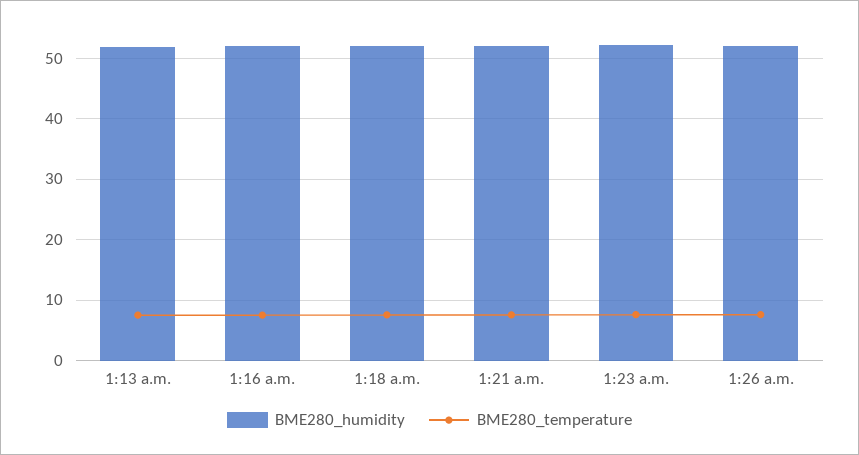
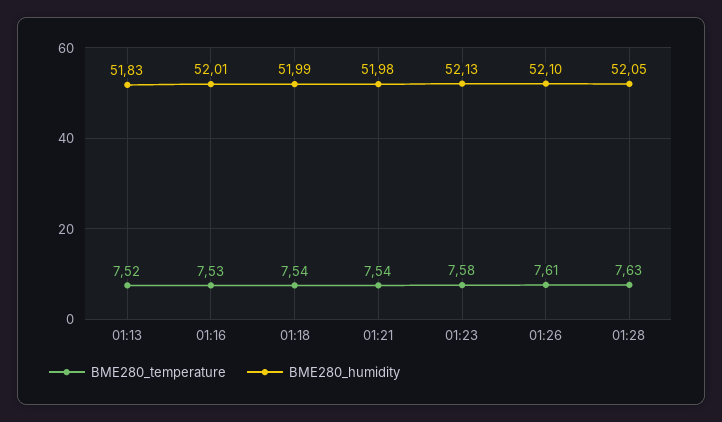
BME280_temperature, 01:28: none -> 7.63
BME280_humidity, 01:28: none -> 52.05

